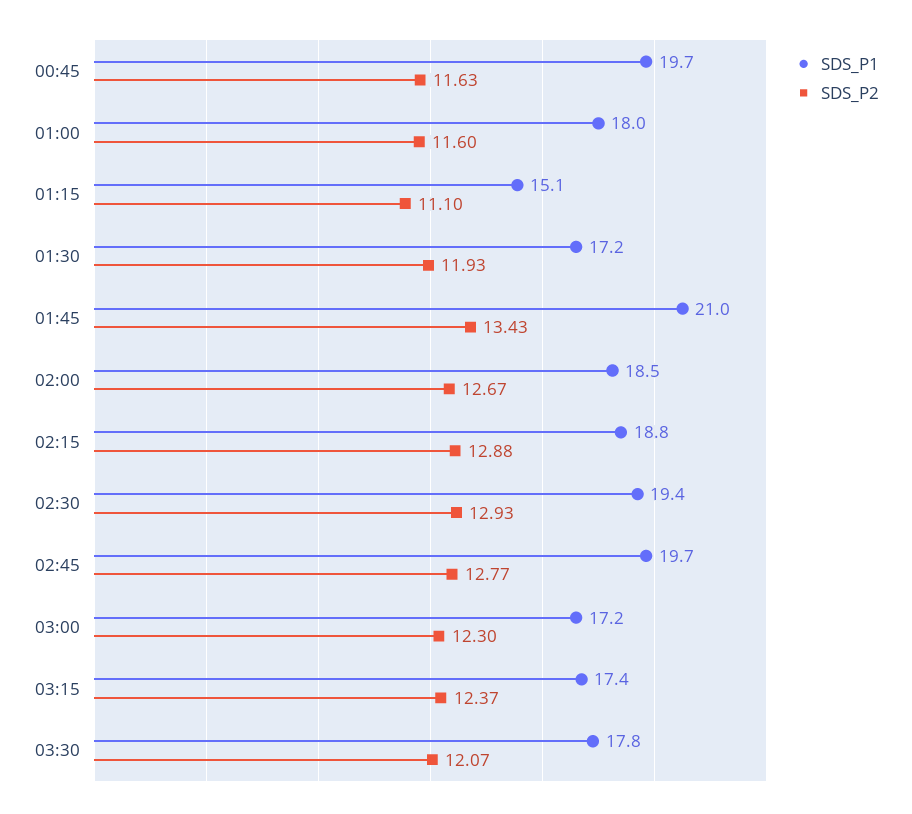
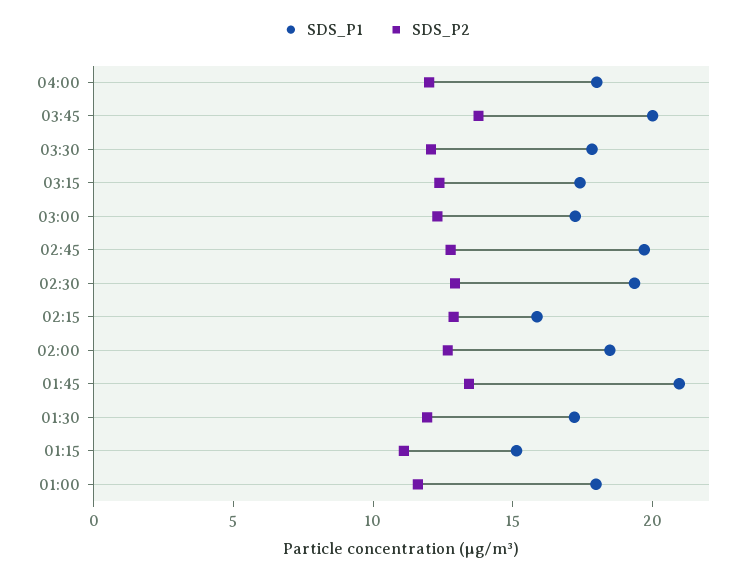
SDS_P1, 00:45: 19.7 -> none
SDS_P2, 00:45: 11.63 -> none
SDS_P1, 02:15: 18.8 -> 16
SDS_P1, 04:00: none -> 18
SDS_P2, 04:00: none -> 12
SDS_P1, 03:45: none -> 20
SDS_P2, 03:45: none -> 14

